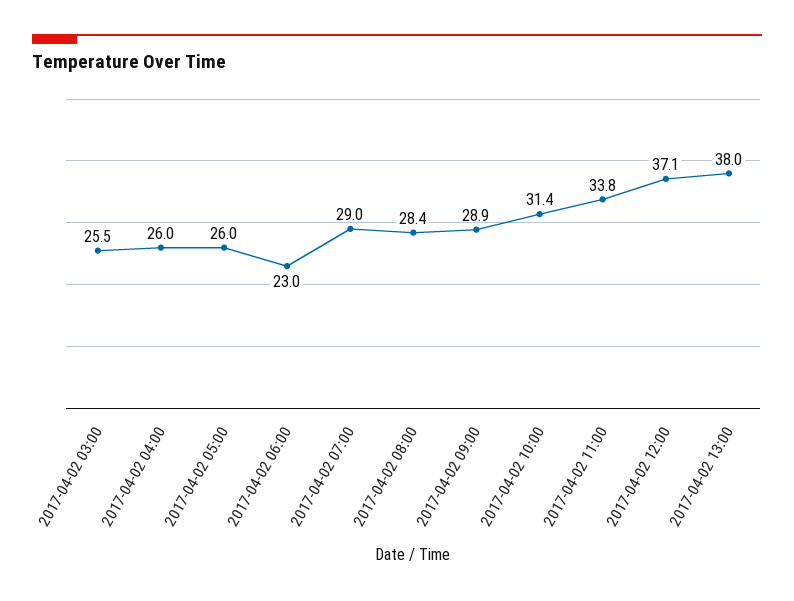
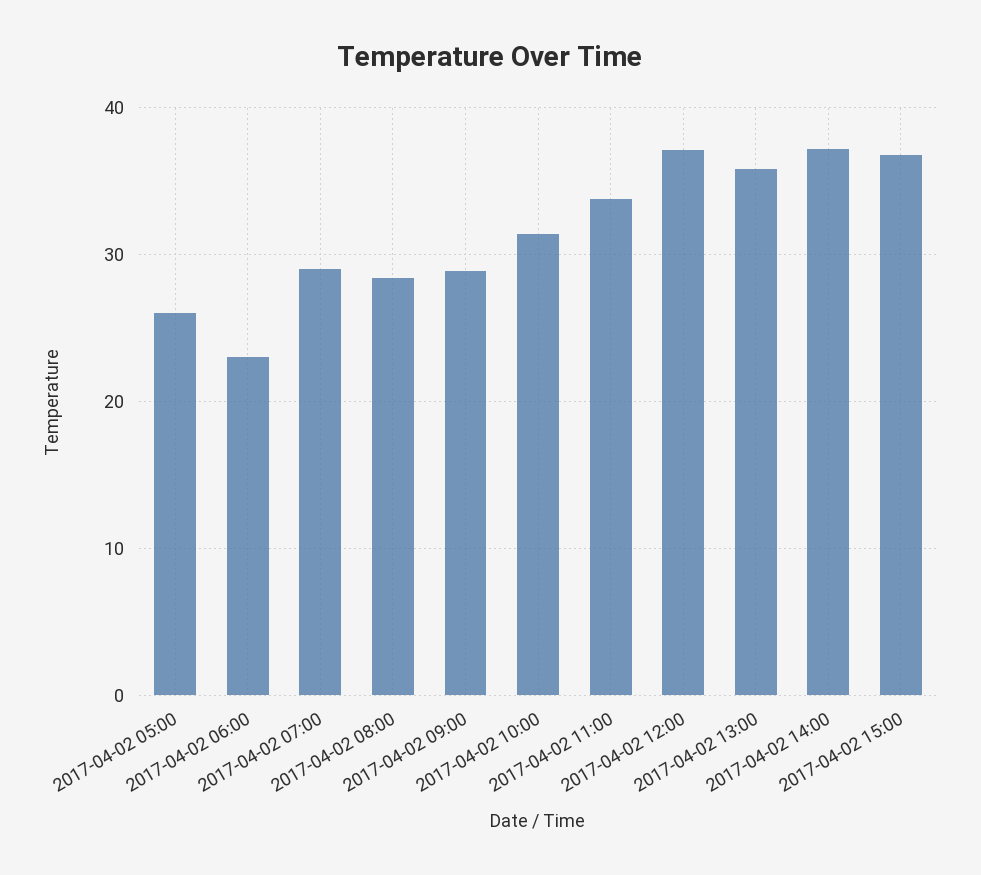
2017-04-02 03:00: 25.5 -> none
2017-04-02 04:00: 26 -> none
2017-04-02 13:00: 38 -> 36
2017-04-02 14:00: none -> 37
2017-04-02 15:00: none -> 37

